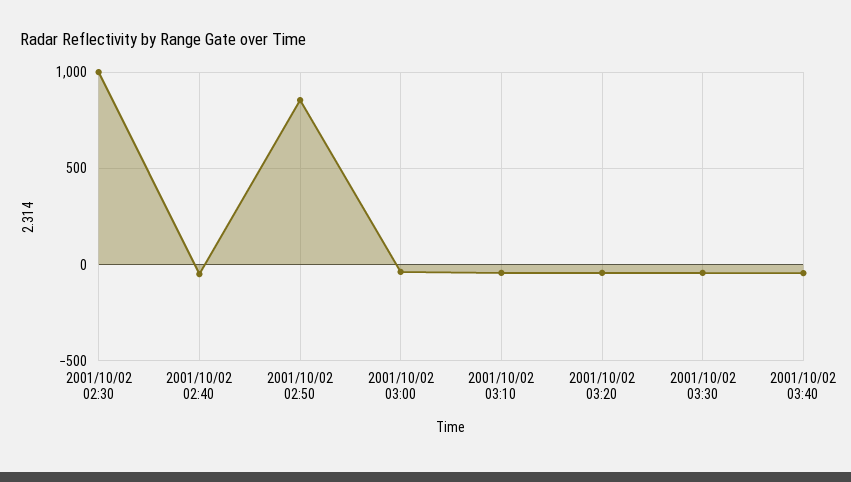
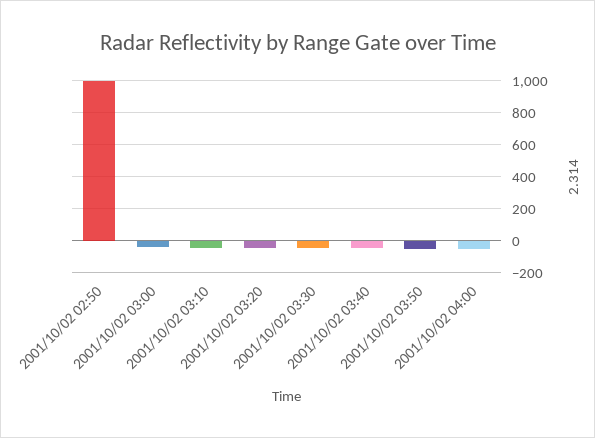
2001/10/02 02:30: 1000 -> none
2001/10/02 02:40: -50 -> none
2001/10/02 02:50: 850 -> 1000
2001/10/02 03:50: none -> -50
2001/10/02 04:00: none -> -50

